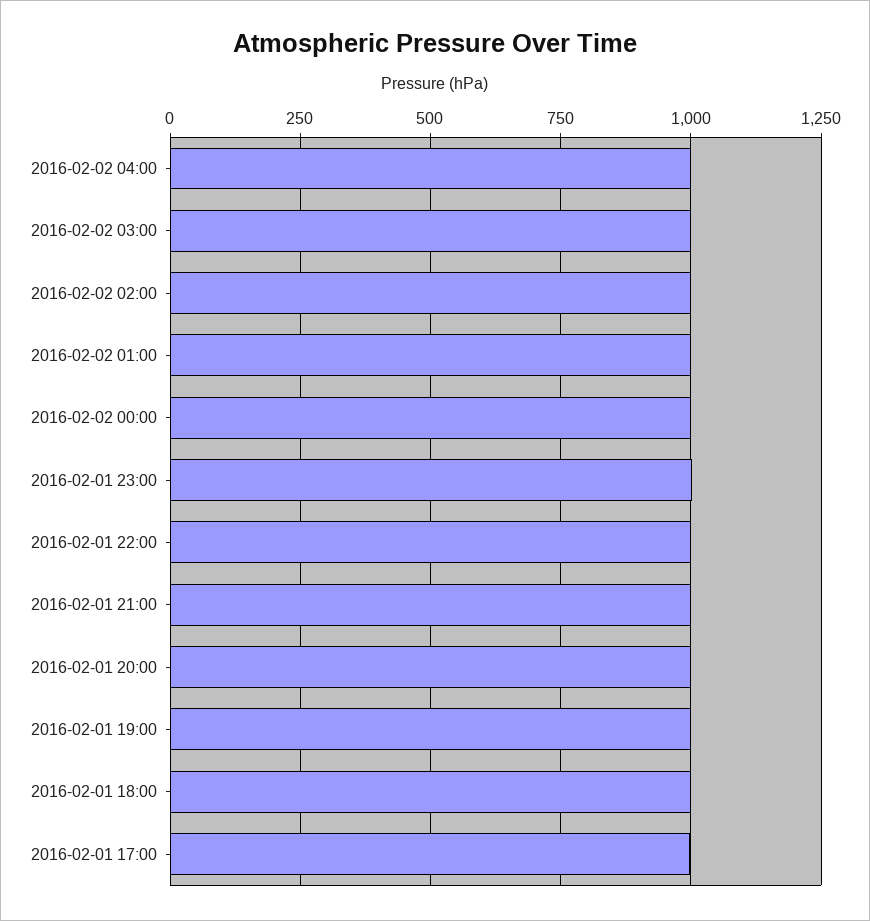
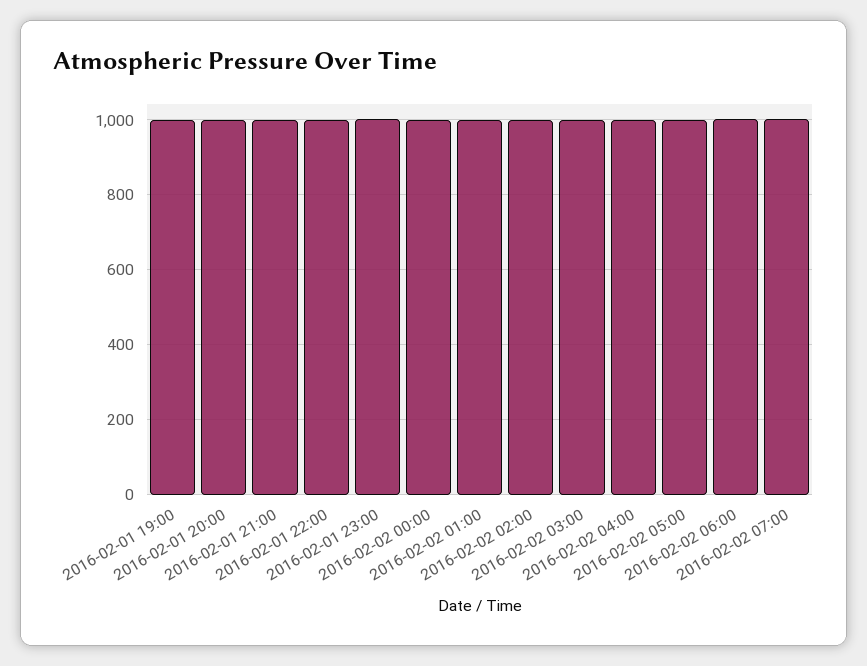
2016-02-01 18:00: 1000 -> none
2016-02-01 17:00: 1000 -> none
2016-02-02 05:00: none -> 1000
2016-02-02 06:00: none -> 1000
2016-02-02 07:00: none -> 1000

